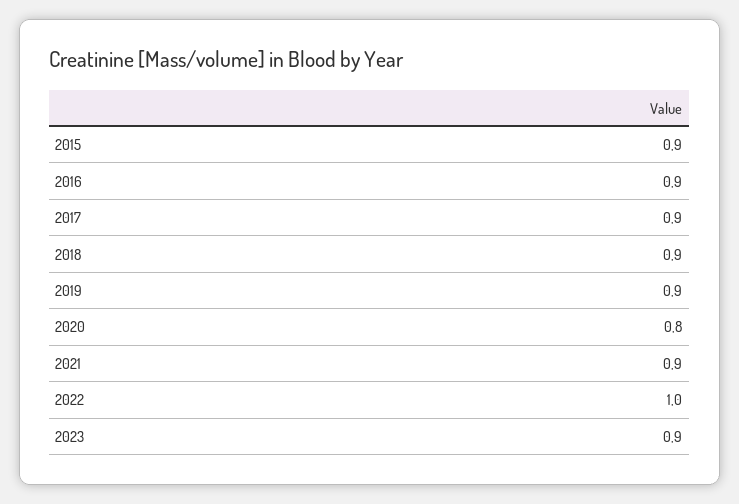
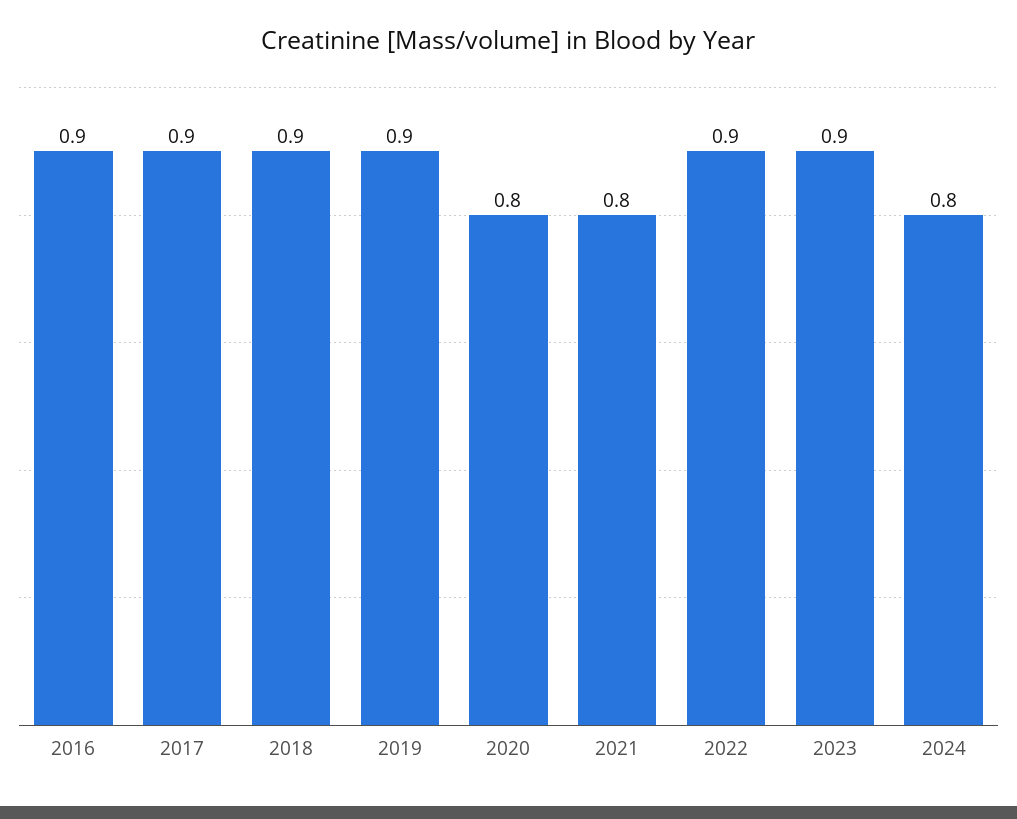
2015: 0.9 -> none
2021: 0.9 -> 0.8
2022: 1 -> 0.9
2024: none -> 0.8

